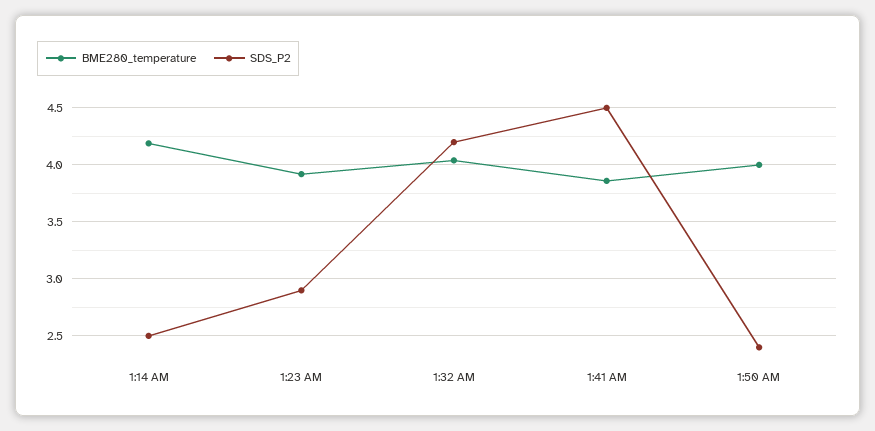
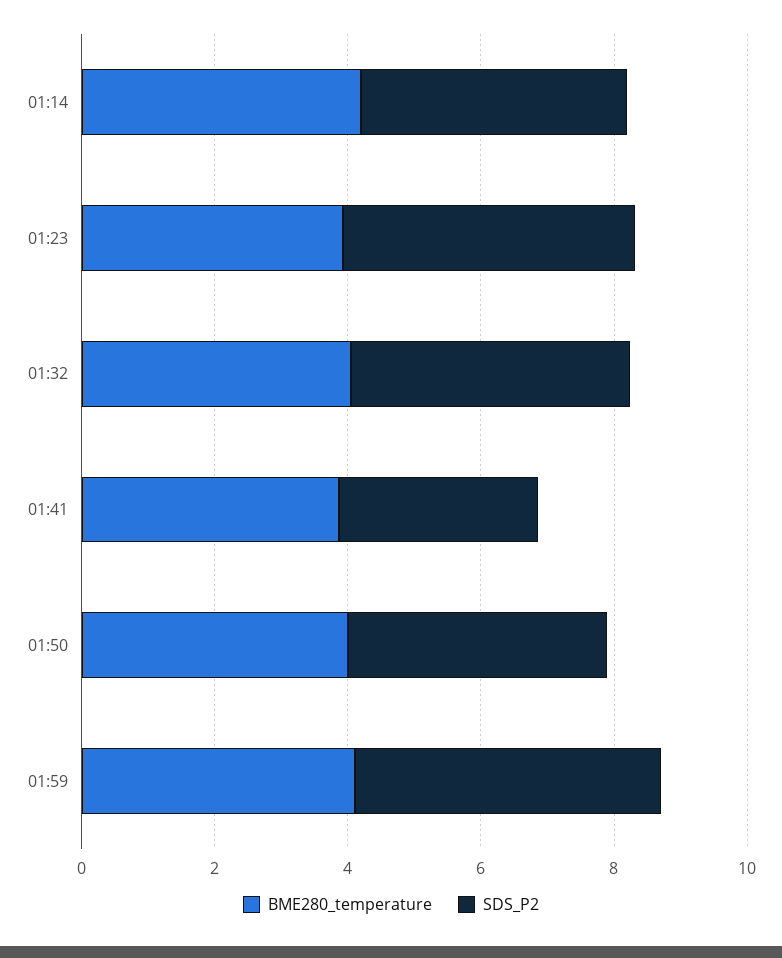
SDS_P2, 1:14 AM: 2.5 -> 4
SDS_P2, 1:23 AM: 2.9 -> 4.5
SDS_P2, 1:41 AM: 4.5 -> 3
SDS_P2, 1:50 AM: 2.4 -> 4
BME280_temperature, 01:59: none -> 4
SDS_P2, 01:59: none -> 4.5

